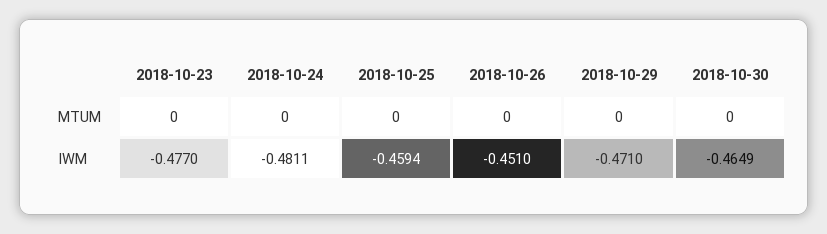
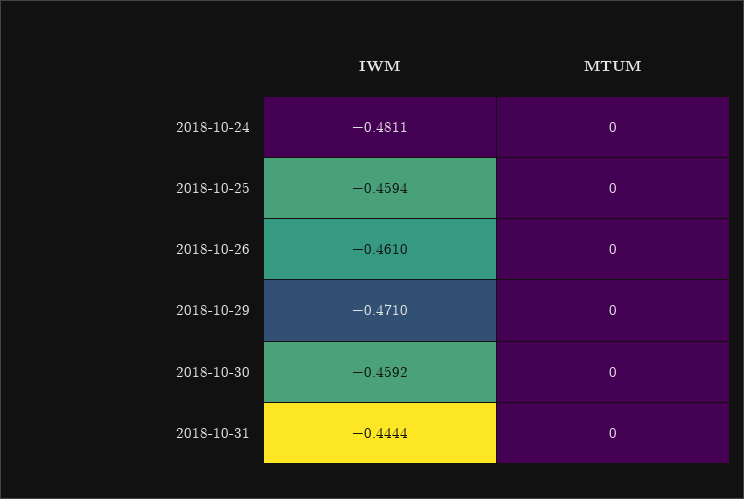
2018-10-23, MTUM: 0 -> none
2018-10-23, IWM: -0.477 -> none
2018-10-26, IWM: -0.451 -> -0.461
2018-10-30, IWM: -0.4649 -> -0.4592
2018-10-31, IWM: none -> -0.4444
2018-10-31, MTUM: none -> 0

